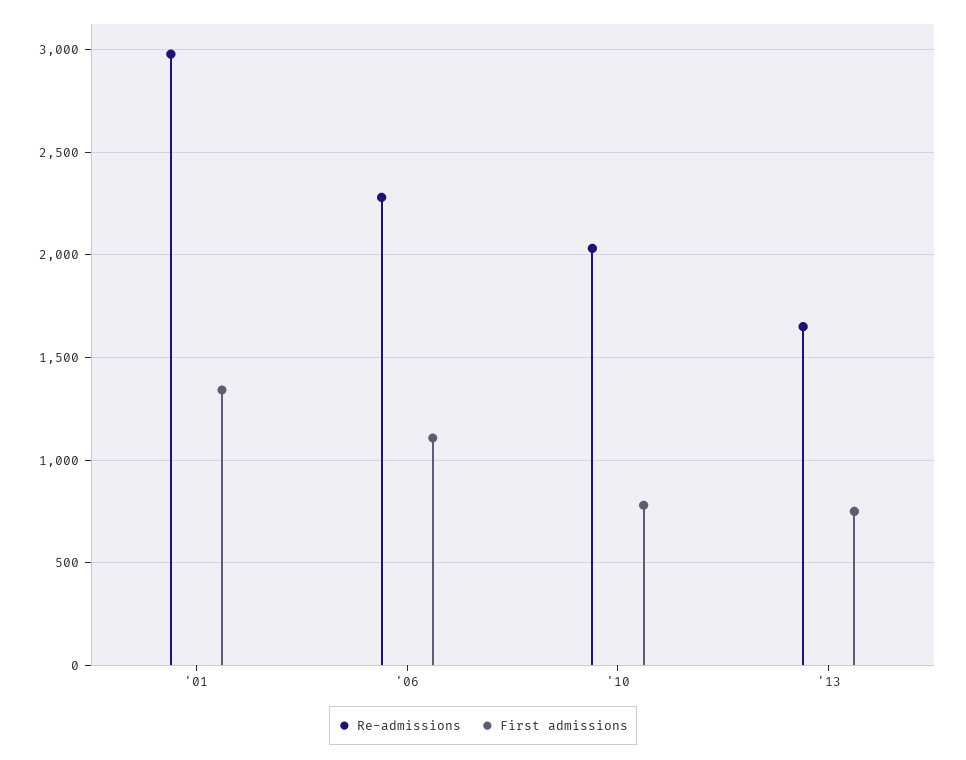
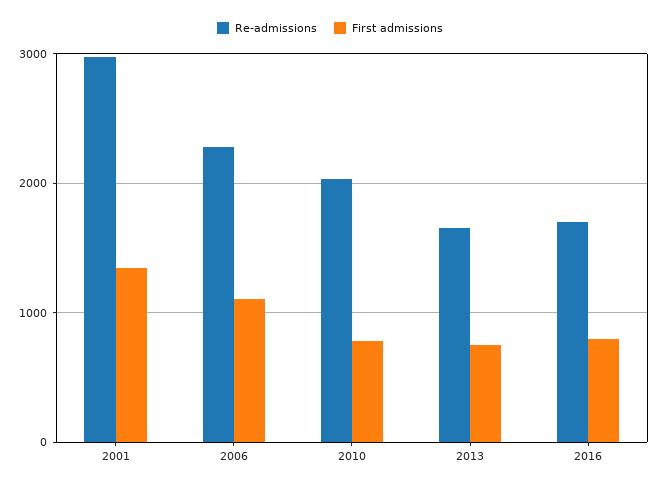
Re-admissions, 2016: none -> 1700
First admissions, 2016: none -> 800

